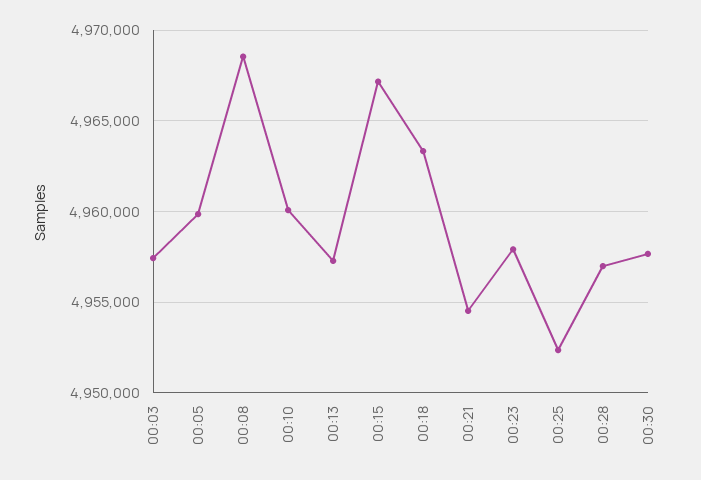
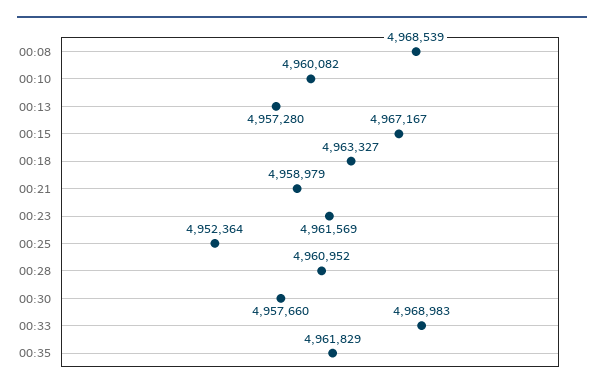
00:03: 4957500 -> none
00:05: 4960000 -> none
00:21: 4954500 -> 4958979
00:23: 4958000 -> 4961569
00:28: 4957000 -> 4960952
00:33: none -> 4968983
00:35: none -> 4961829

